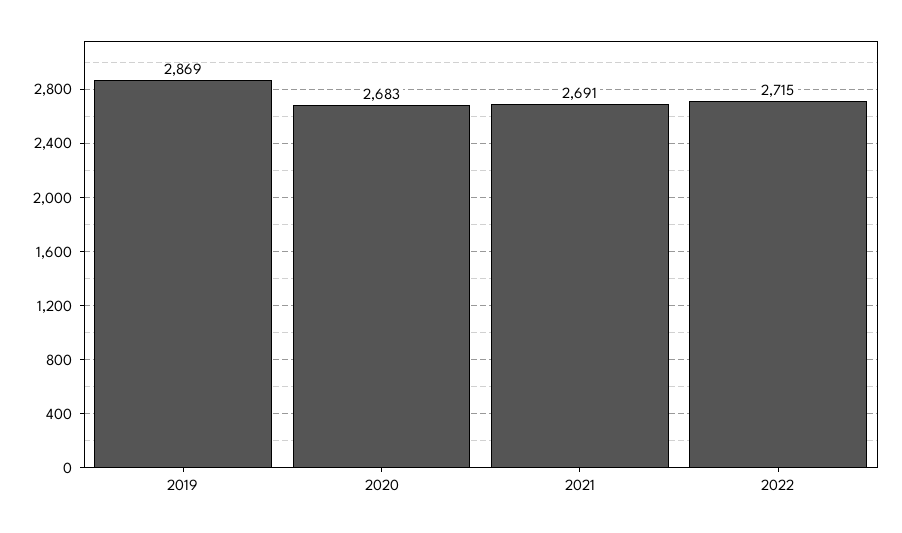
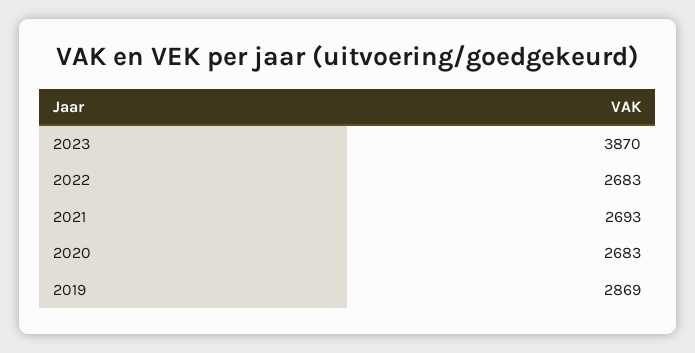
2021: 2691 -> 2693
2022: 2715 -> 2683
2023: none -> 3870

